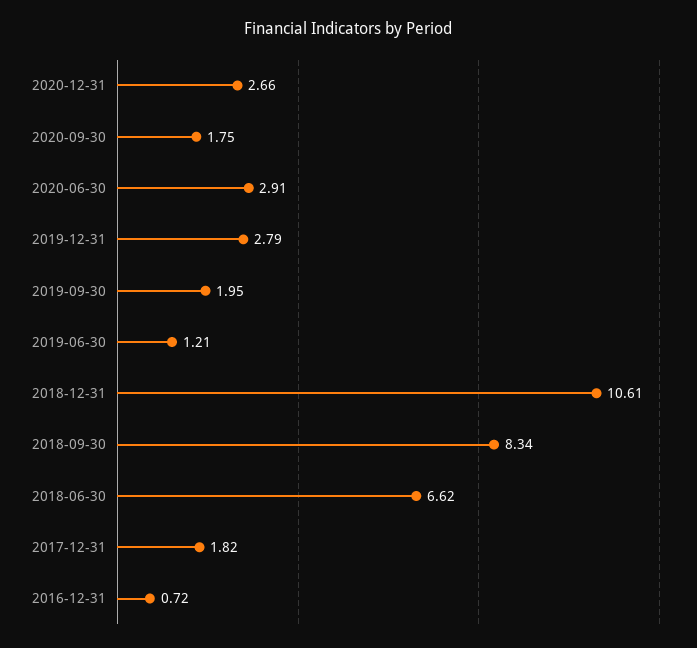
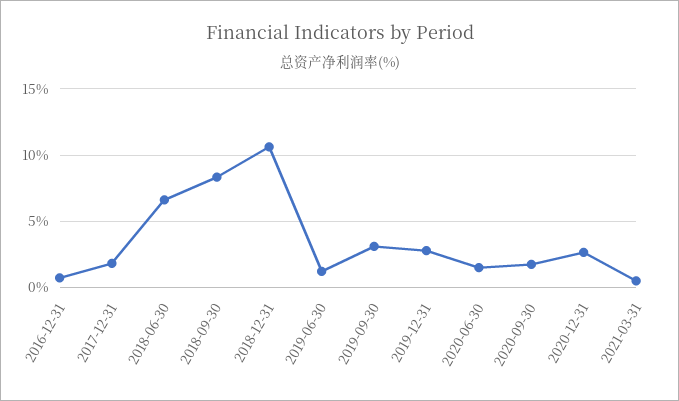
2020-06-30: 2.91 -> 1.5
2019-09-30: 1.95 -> 3
2021-03-31: none -> 0.5

